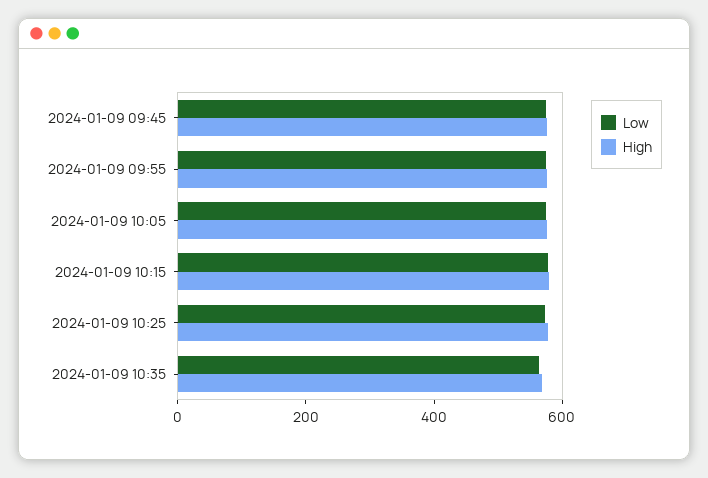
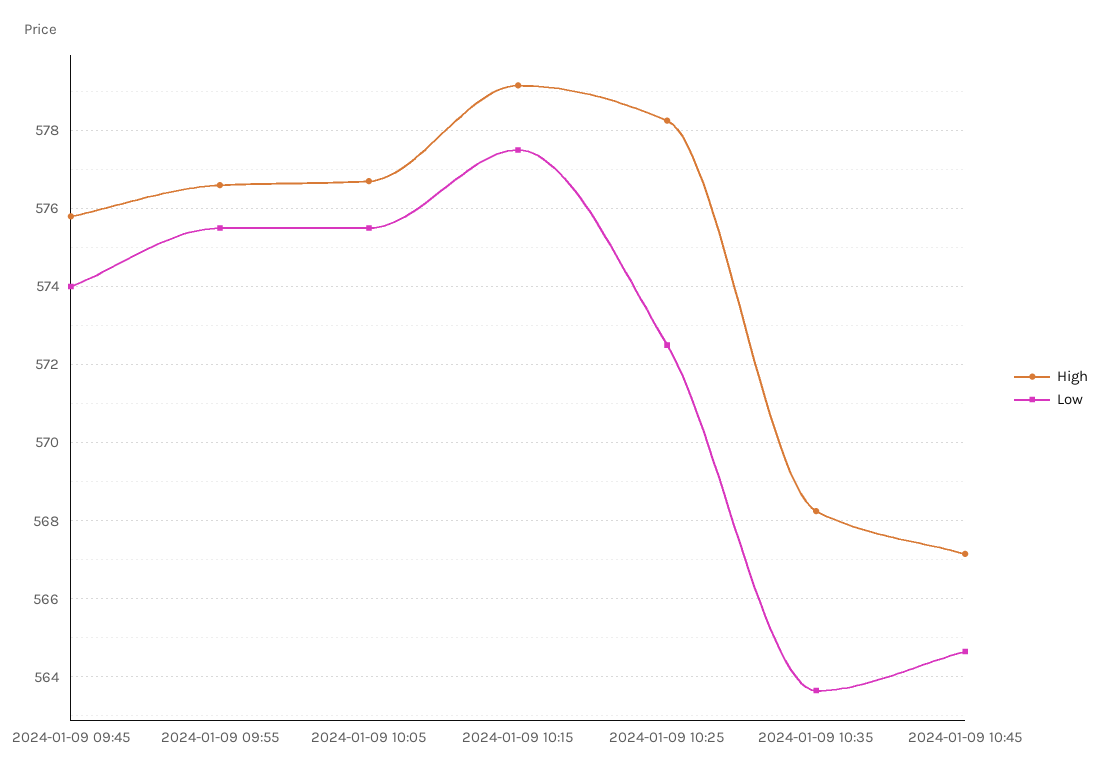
High, 2024-01-09 10:45: none -> 567.2
Low, 2024-01-09 10:45: none -> 564.6

